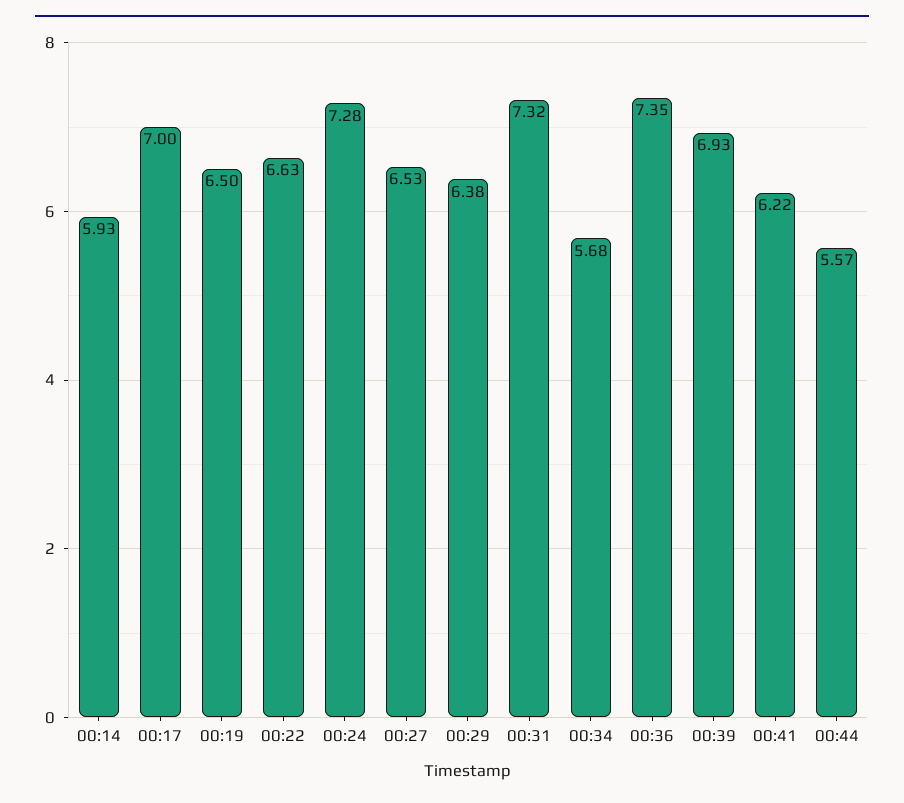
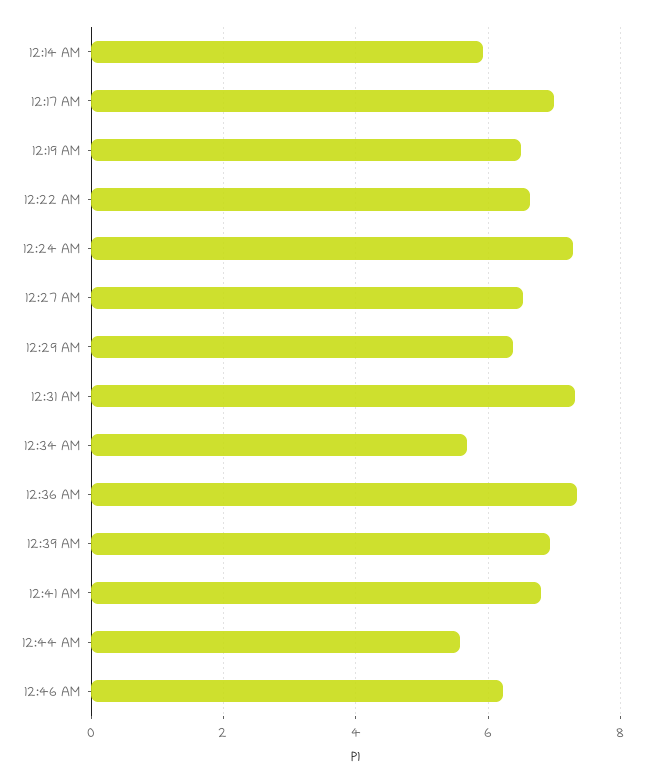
00:41: 6.22 -> 6.8
12:46 AM: none -> 6.2

